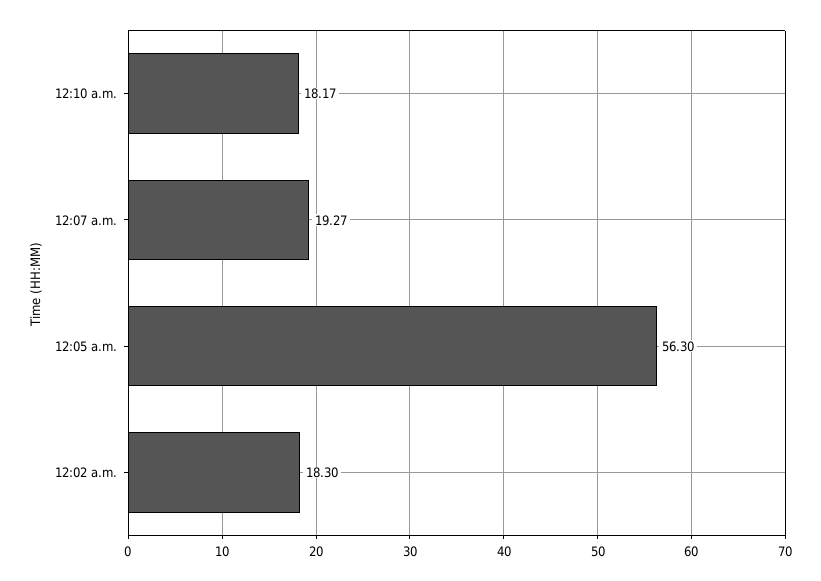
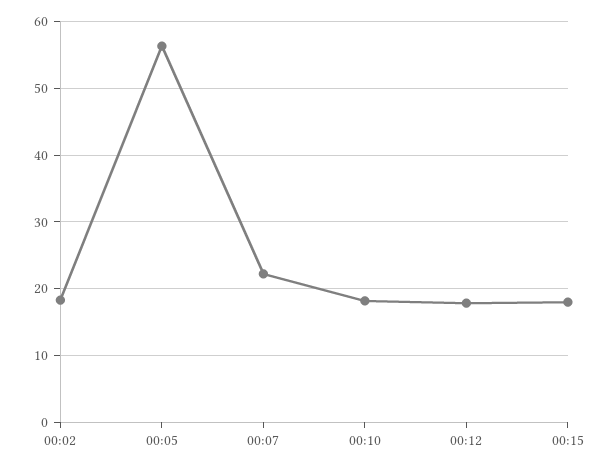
12:07 a.m.: 19.27 -> 22
00:12: none -> 18
00:15: none -> 18

